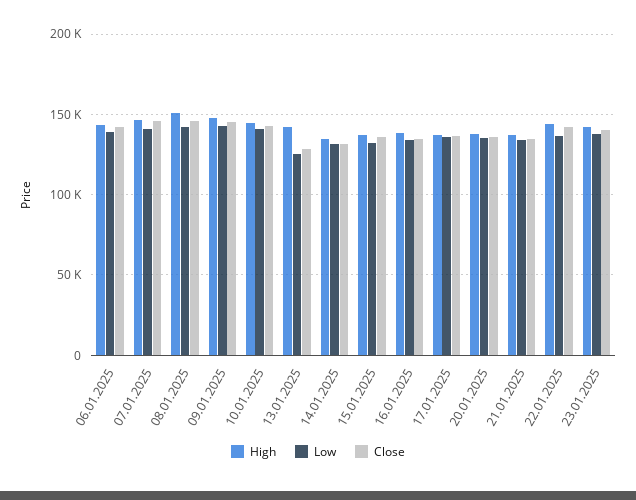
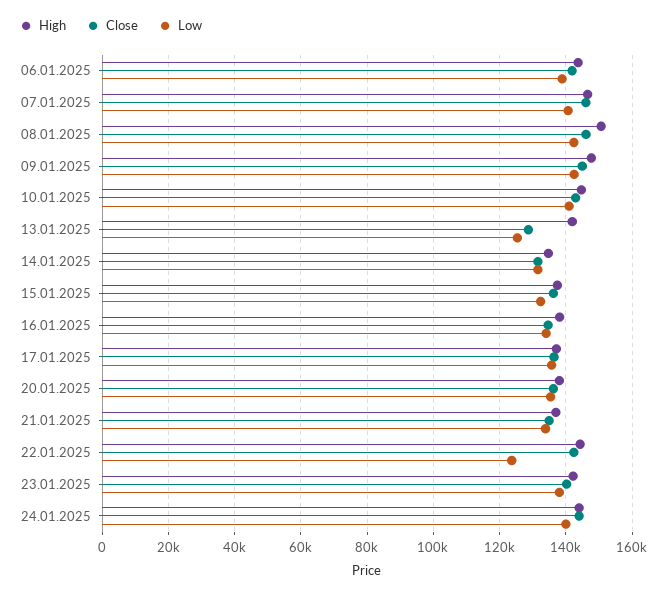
Low, 22.01.2025: 135000 -> 124000
High, 24.01.2025: none -> 144000
Close, 24.01.2025: none -> 144000
Low, 24.01.2025: none -> 140000

